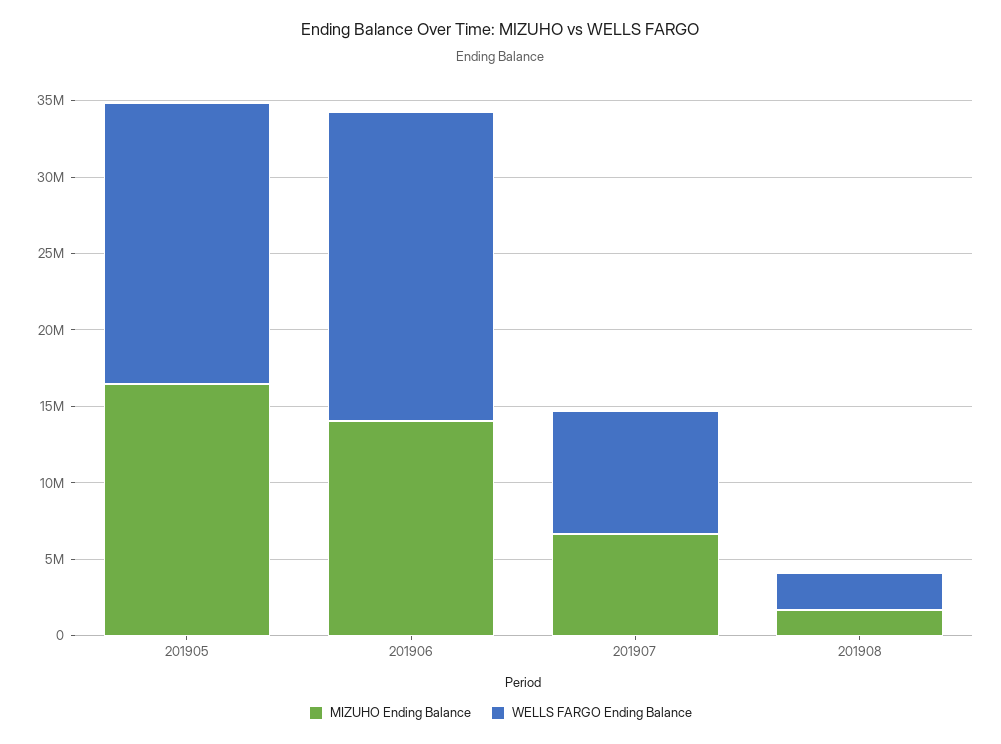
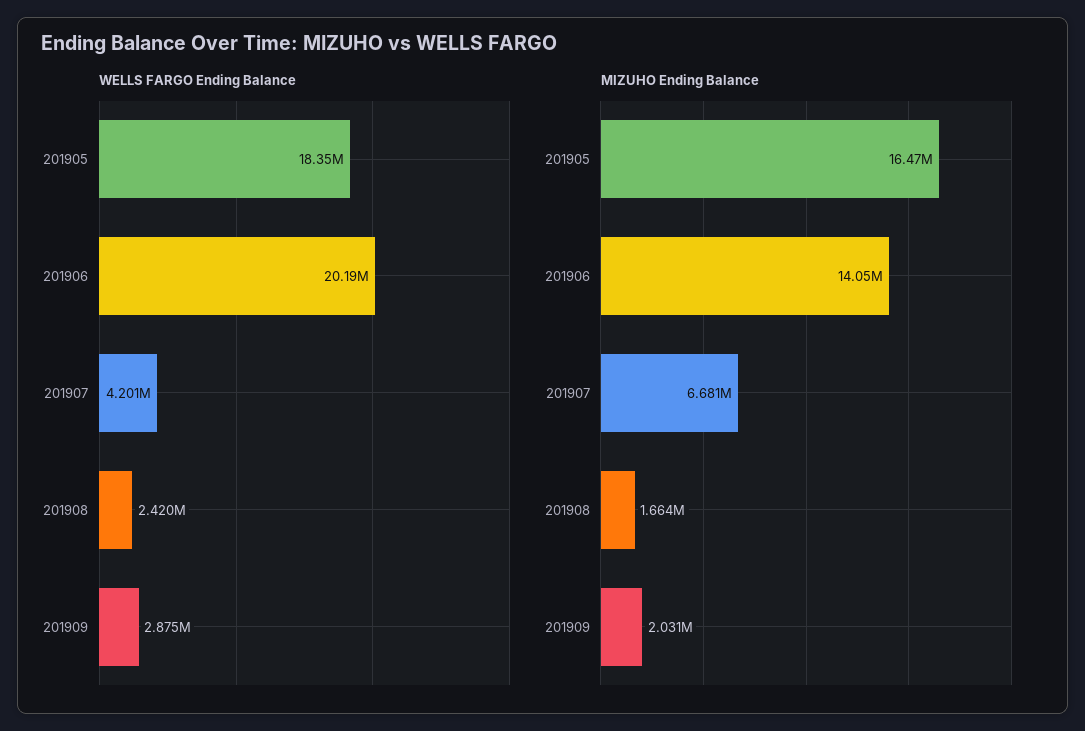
WELLS FARGO Ending Balance, 201907: 8000000 -> 4201000
WELLS FARGO Ending Balance, 201909: none -> 2875000
MIZUHO Ending Balance, 201909: none -> 2031000

